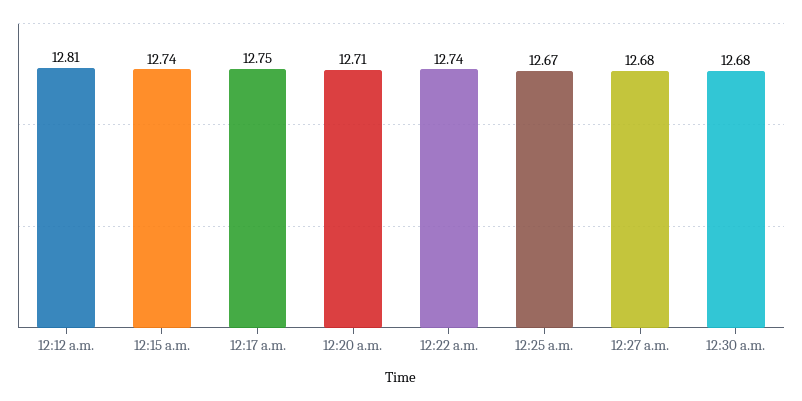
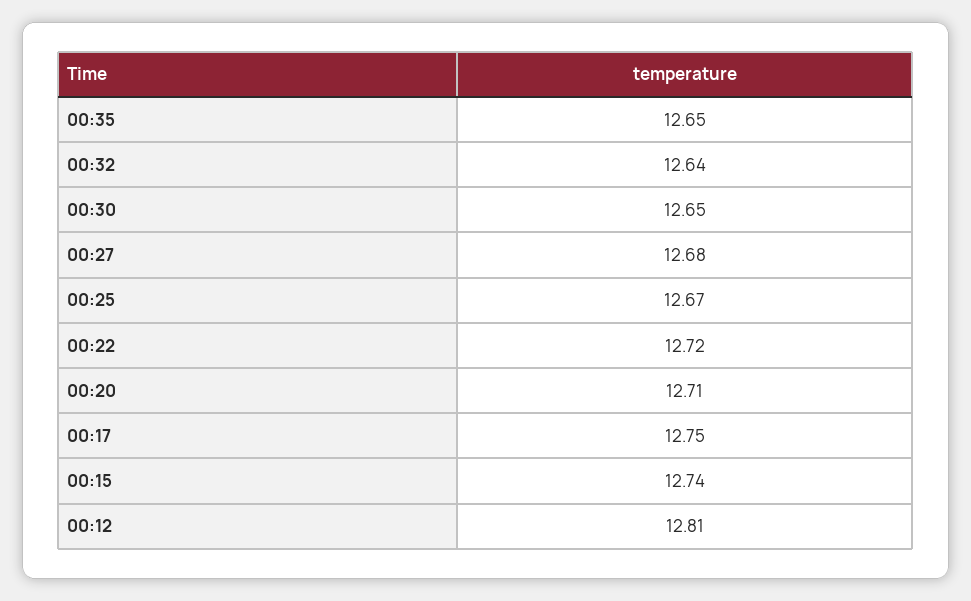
12:22 a.m.: 12.74 -> 12.72
12:30 a.m.: 12.68 -> 12.65
00:35: none -> 12.65
00:32: none -> 12.64

